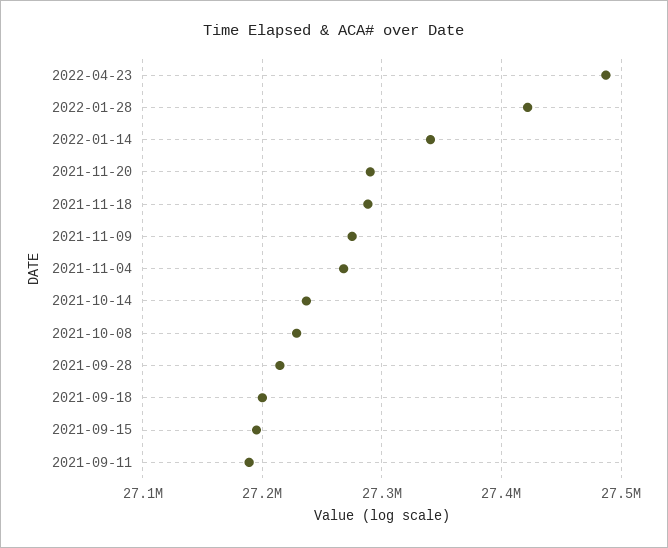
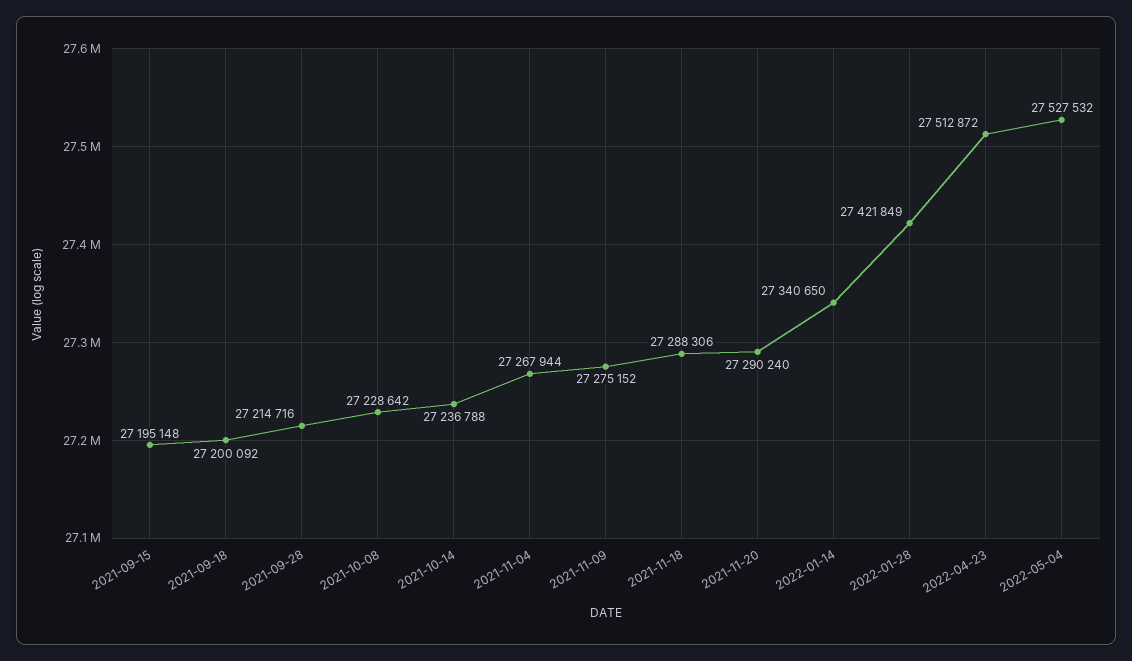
2022-04-23: 27490000 -> 27512872
2021-09-11: 27190000 -> none
2022-05-04: none -> 27527532

